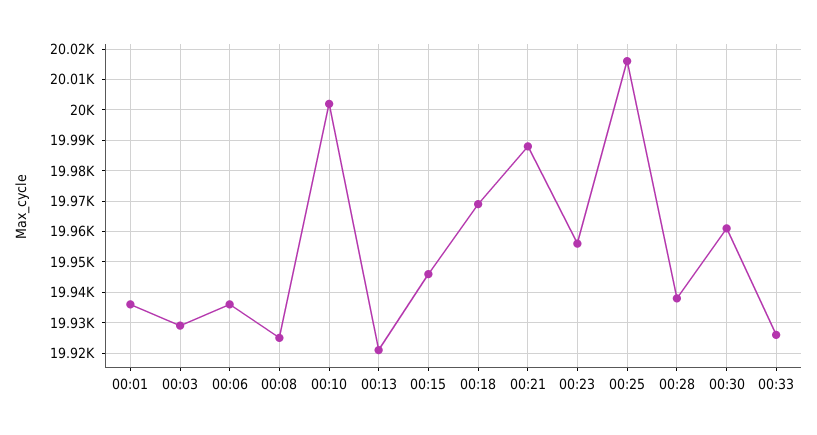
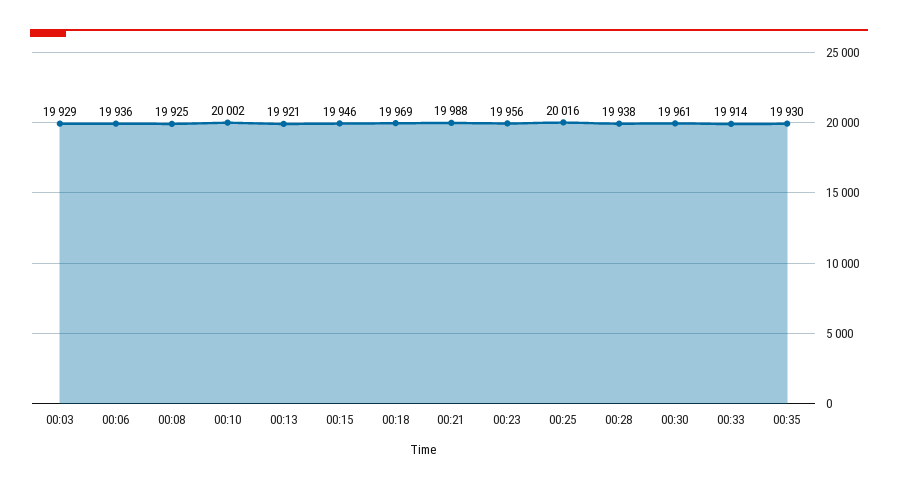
00:01: 19935 -> none
00:33: 19925 -> 19914
00:35: none -> 19930

